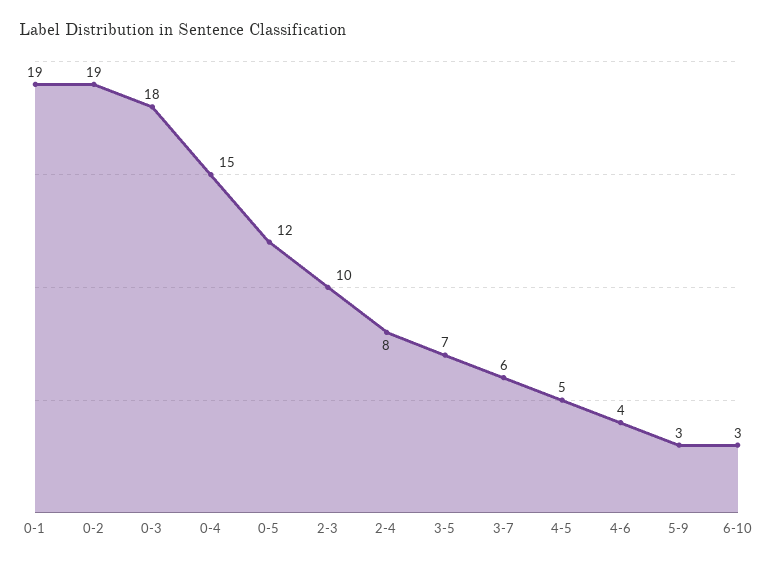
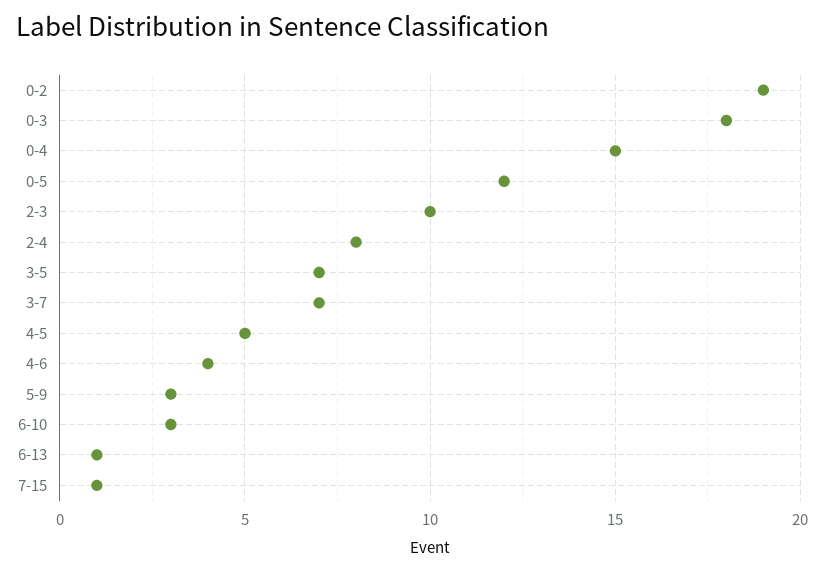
0-1: 19 -> none
3-7: 6 -> 7
6-13: none -> 1
7-15: none -> 1

